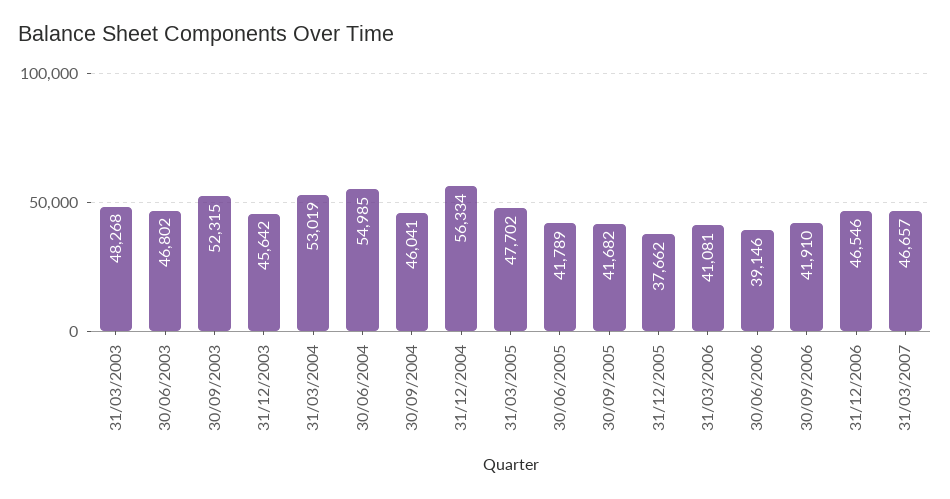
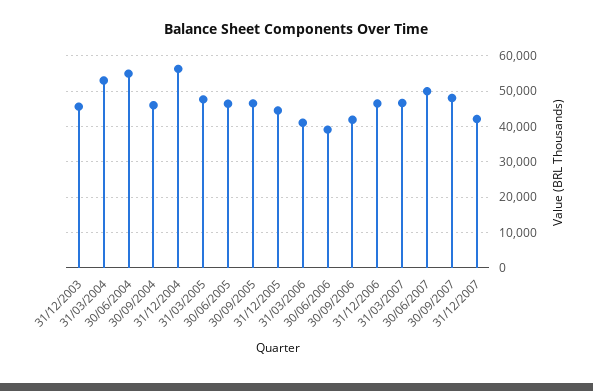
31/03/2003: 48268 -> none
30/06/2003: 46802 -> none
30/09/2003: 52315 -> none
30/06/2005: 41789 -> 46000
30/09/2005: 41682 -> 46000
31/12/2005: 37662 -> 44000
30/06/2007: none -> 50000
30/09/2007: none -> 48000
31/12/2007: none -> 42000

